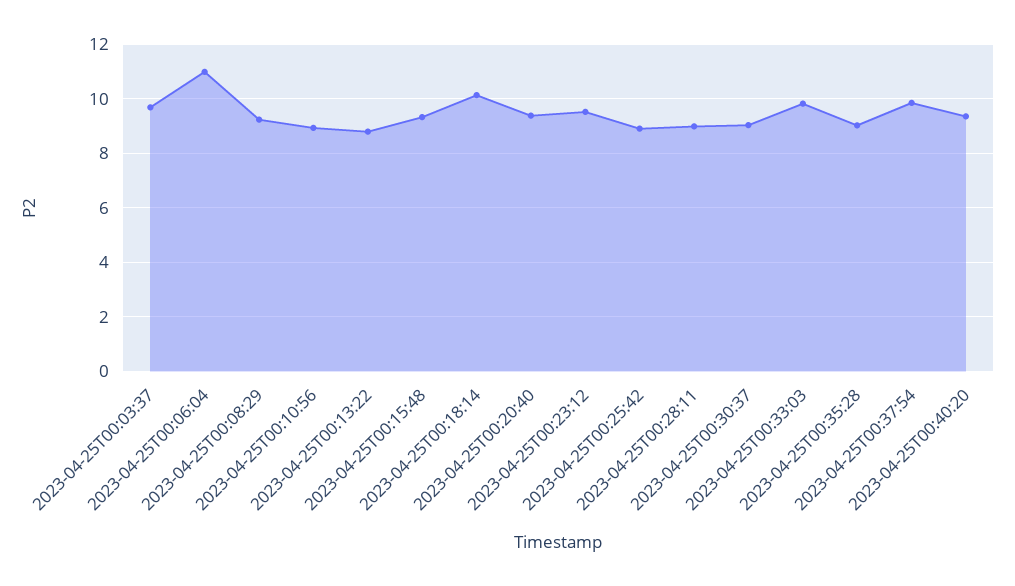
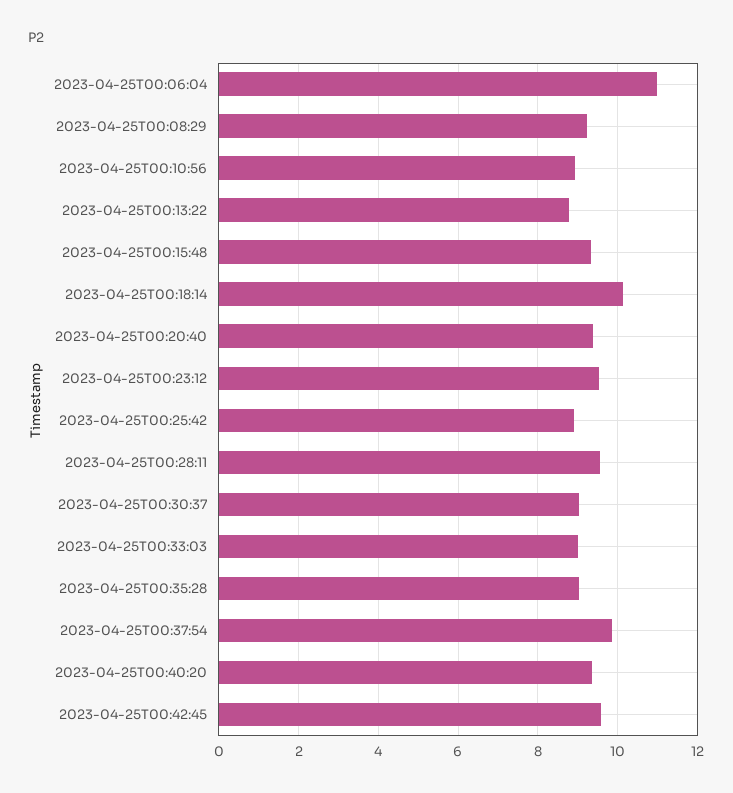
2023-04-25T00:03:37: 9.75 -> none
2023-04-25T00:28:11: 9 -> 9.6
2023-04-25T00:33:03: 9.75 -> 9
2023-04-25T00:42:45: none -> 9.6

